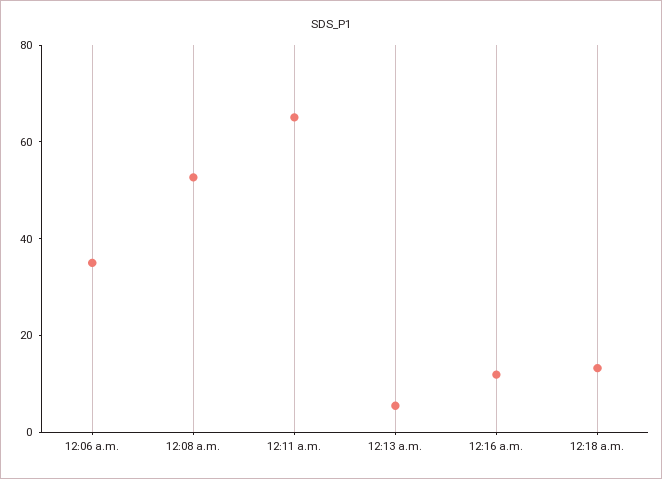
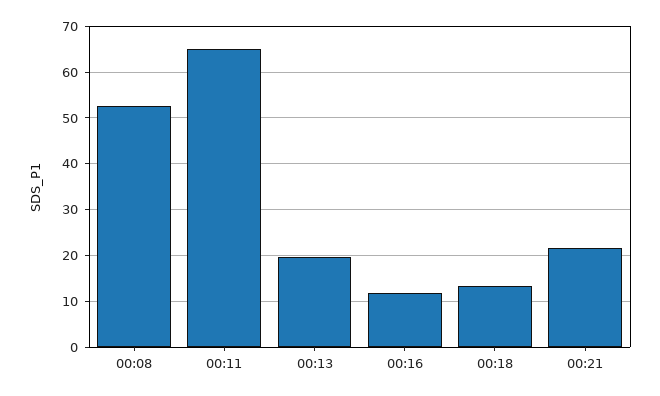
12:06 a.m.: 35 -> none
12:13 a.m.: 5 -> 20
00:21: none -> 22

